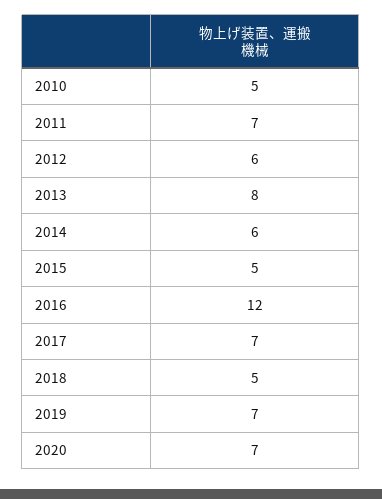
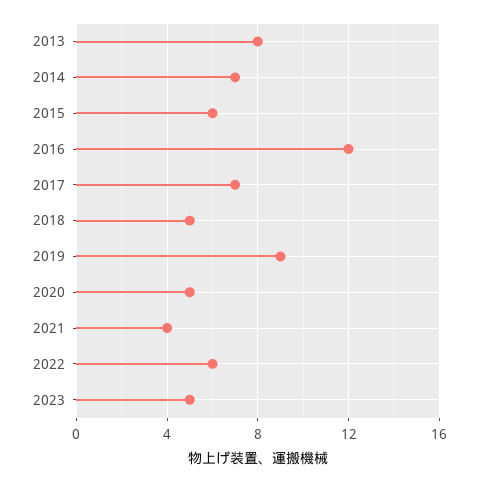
2010: 5 -> none
2011: 7 -> none
2012: 6 -> none
2014: 6 -> 7
2015: 5 -> 6
2019: 7 -> 9
2020: 7 -> 5
2021: none -> 4
2022: none -> 6
2023: none -> 5

